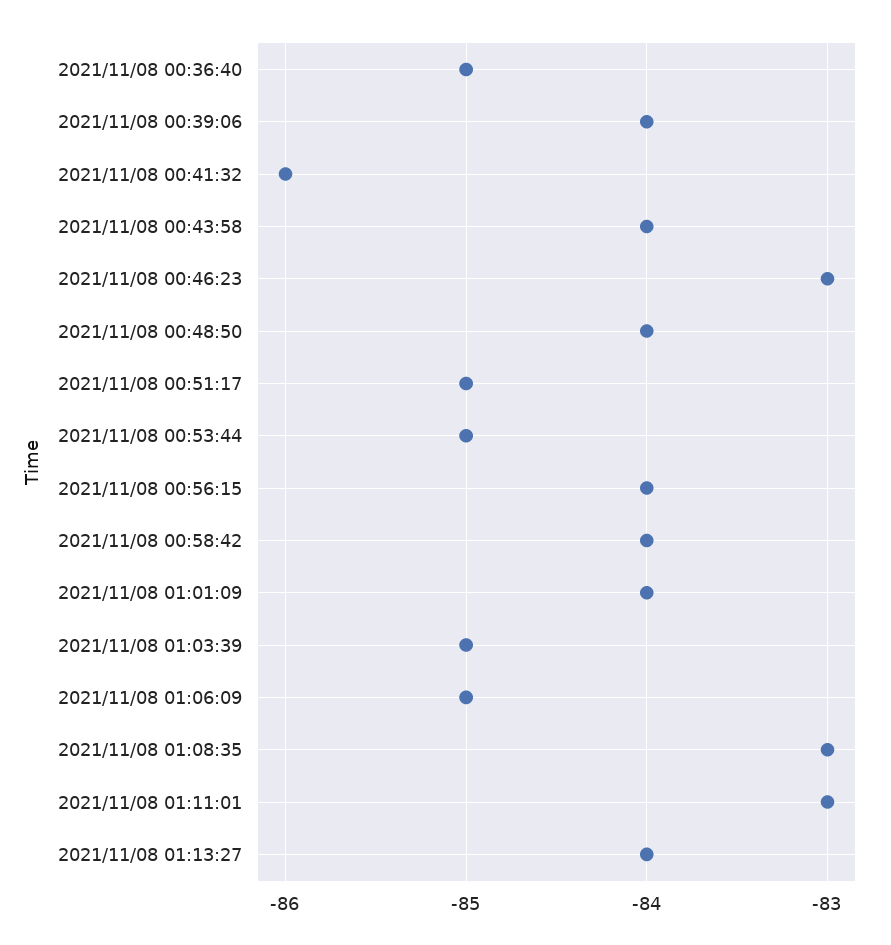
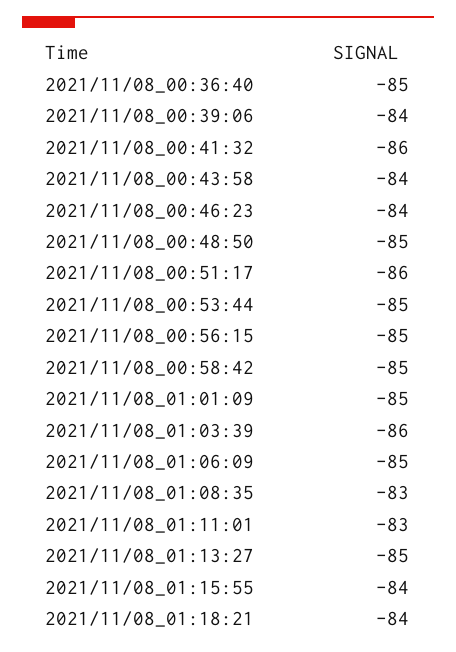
2021/11/08 00:46:23: -83 -> -84
2021/11/08 00:48:50: -84 -> -85
2021/11/08 00:51:17: -85 -> -86
2021/11/08 00:56:15: -84 -> -85
2021/11/08 00:58:42: -84 -> -85
2021/11/08 01:01:09: -84 -> -85
2021/11/08 01:03:39: -85 -> -86
2021/11/08 01:13:27: -84 -> -85
2021/11/08_01:15:55: none -> -84
2021/11/08_01:18:21: none -> -84

